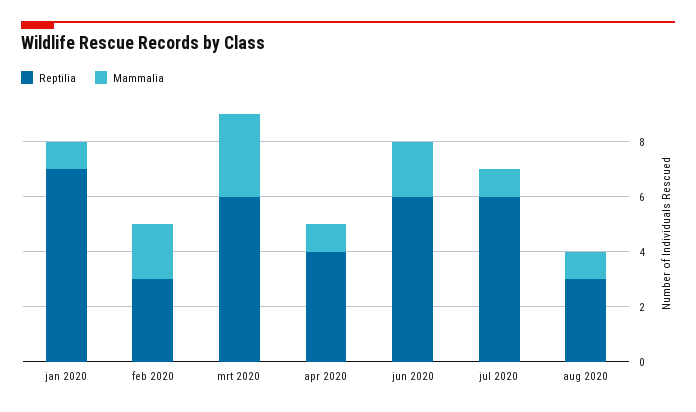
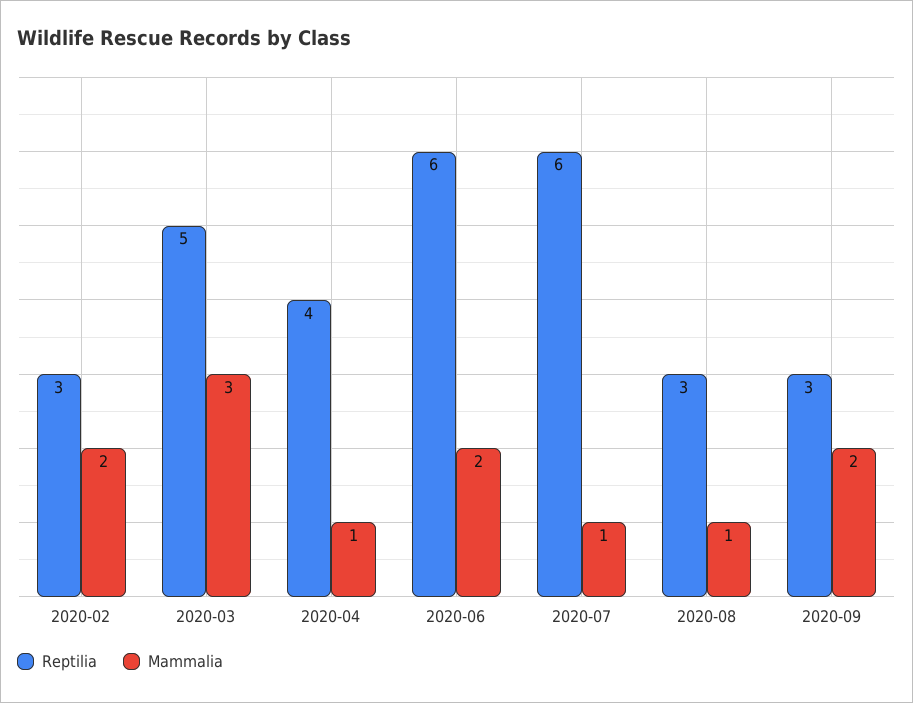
Reptilia, jan 2020: 7 -> none
Mammalia, jan 2020: 1 -> none
Reptilia, mrt 2020: 6 -> 5
Reptilia, 2020-09: none -> 3
Mammalia, 2020-09: none -> 2

